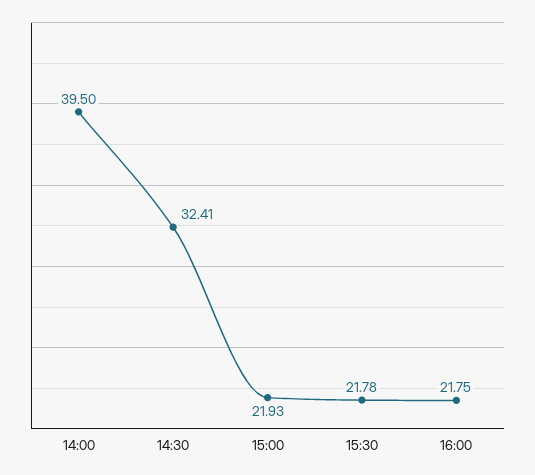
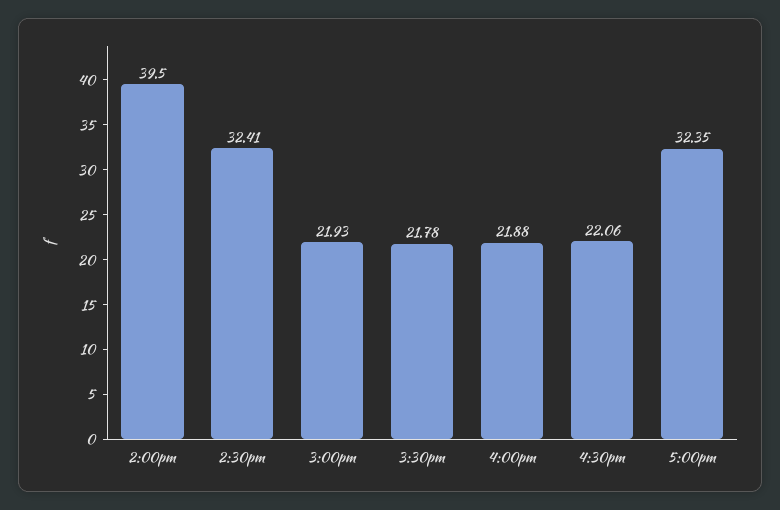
16:00: 21.75 -> 21.88
4:30pm: none -> 22.06
5:00pm: none -> 32.35

